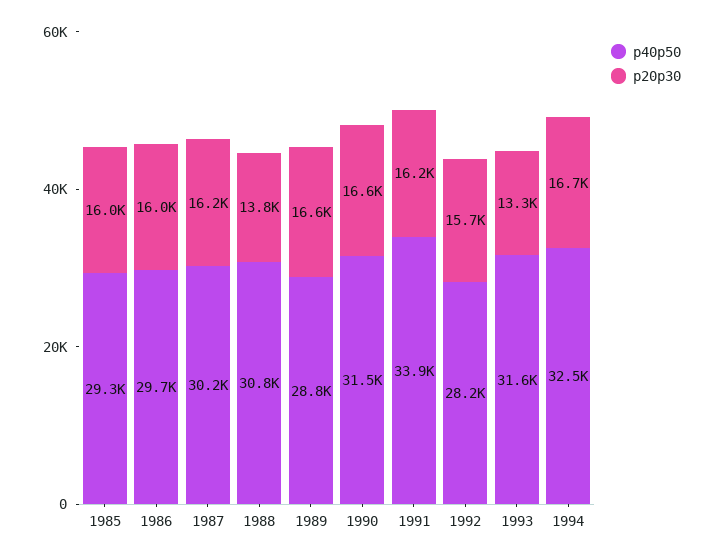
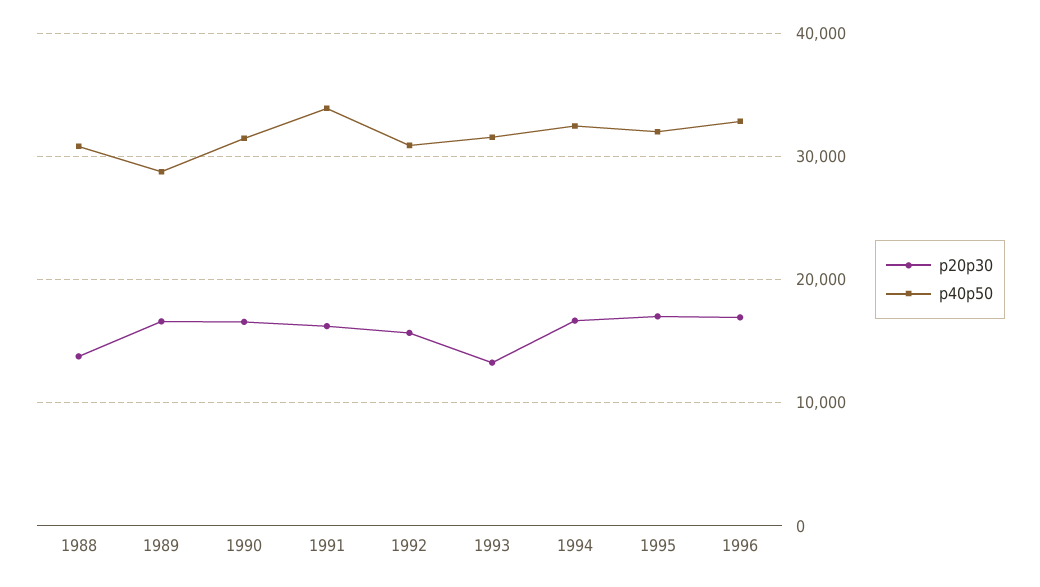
p40p50, 1985: 29300 -> none
p20p30, 1985: 16000 -> none
p40p50, 1986: 29700 -> none
p20p30, 1986: 16000 -> none
p40p50, 1987: 30200 -> none
p20p30, 1987: 16200 -> none
p40p50, 1992: 28200 -> 31000
p20p30, 1995: none -> 17000
p40p50, 1995: none -> 32000
p20p30, 1996: none -> 17000
p40p50, 1996: none -> 33000

